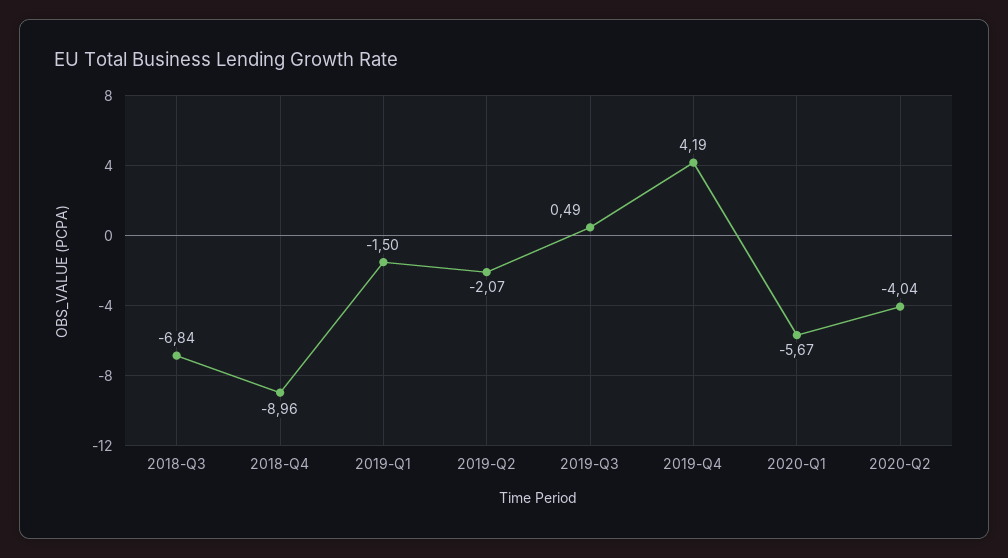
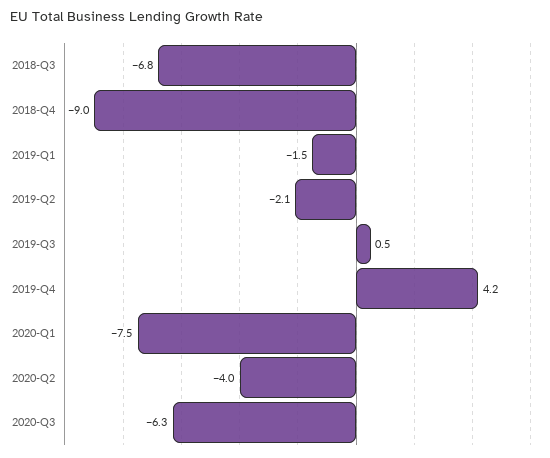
2020-Q1: -5.67 -> -7.5
2020-Q3: none -> -6.3

